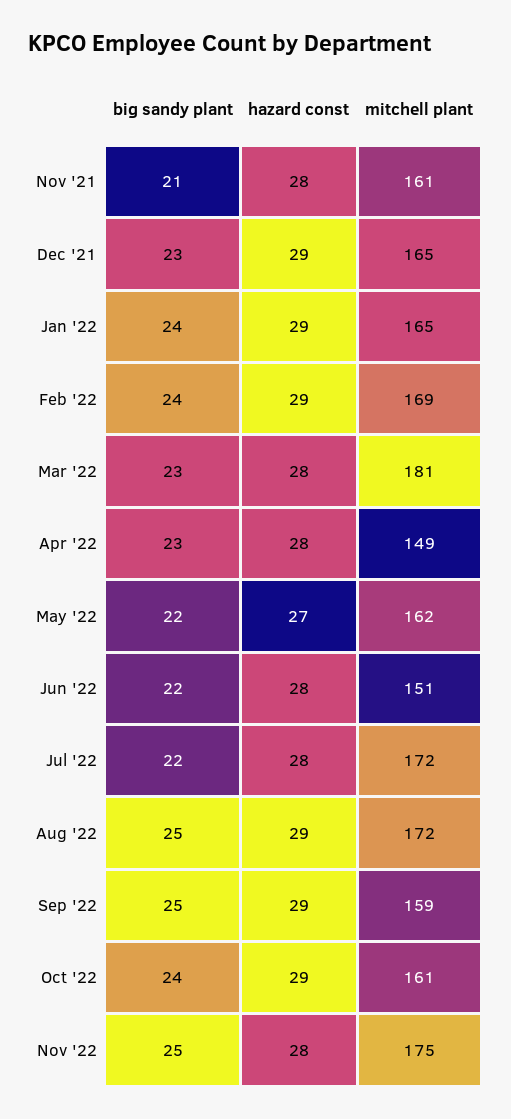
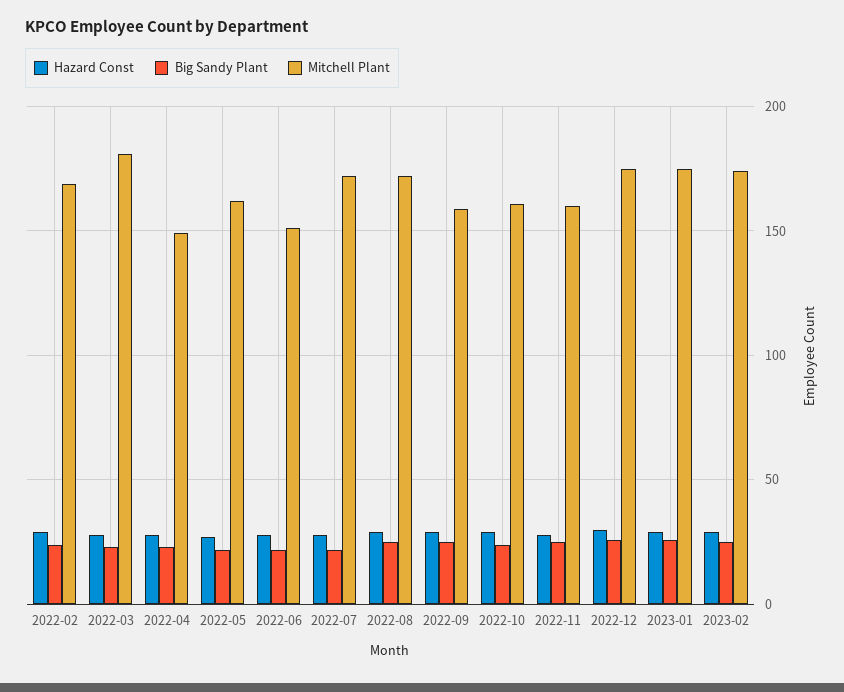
big sandy plant, Nov '21: 21 -> none
hazard const, Nov '21: 28 -> none
mitchell plant, Nov '21: 161 -> none
big sandy plant, Dec '21: 23 -> none
hazard const, Dec '21: 29 -> none
mitchell plant, Dec '21: 165 -> none
big sandy plant, Jan '22: 24 -> none
hazard const, Jan '22: 29 -> none
mitchell plant, Jan '22: 165 -> none
mitchell plant, Nov '22: 175 -> 160
hazard const, 2022-12: none -> 30
big sandy plant, 2022-12: none -> 25
mitchell plant, 2022-12: none -> 175
hazard const, 2023-01: none -> 30
big sandy plant, 2023-01: none -> 25
mitchell plant, 2023-01: none -> 175
hazard const, 2023-02: none -> 30
big sandy plant, 2023-02: none -> 25
mitchell plant, 2023-02: none -> 175

